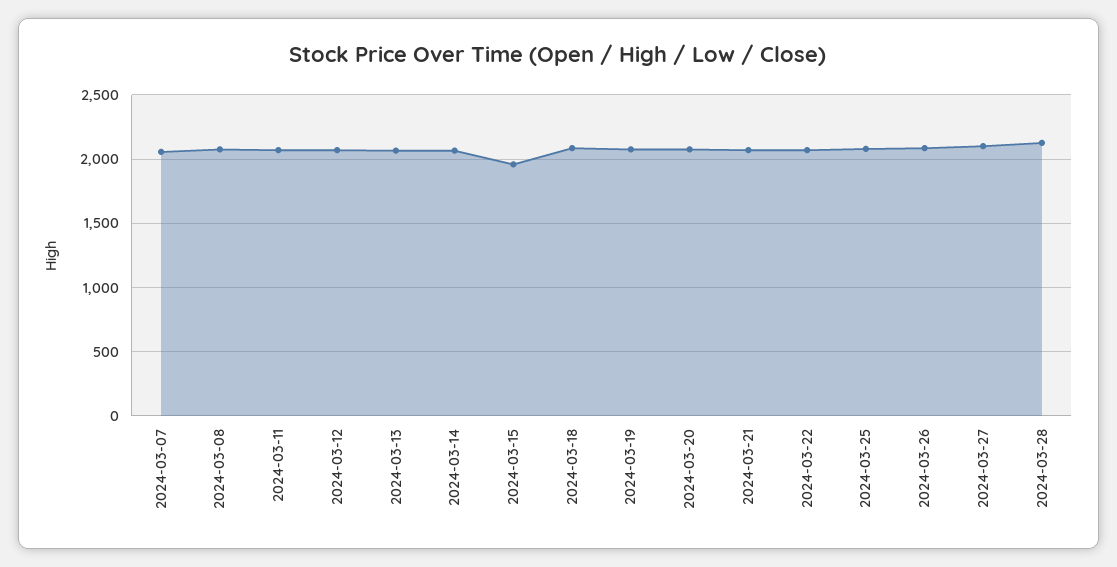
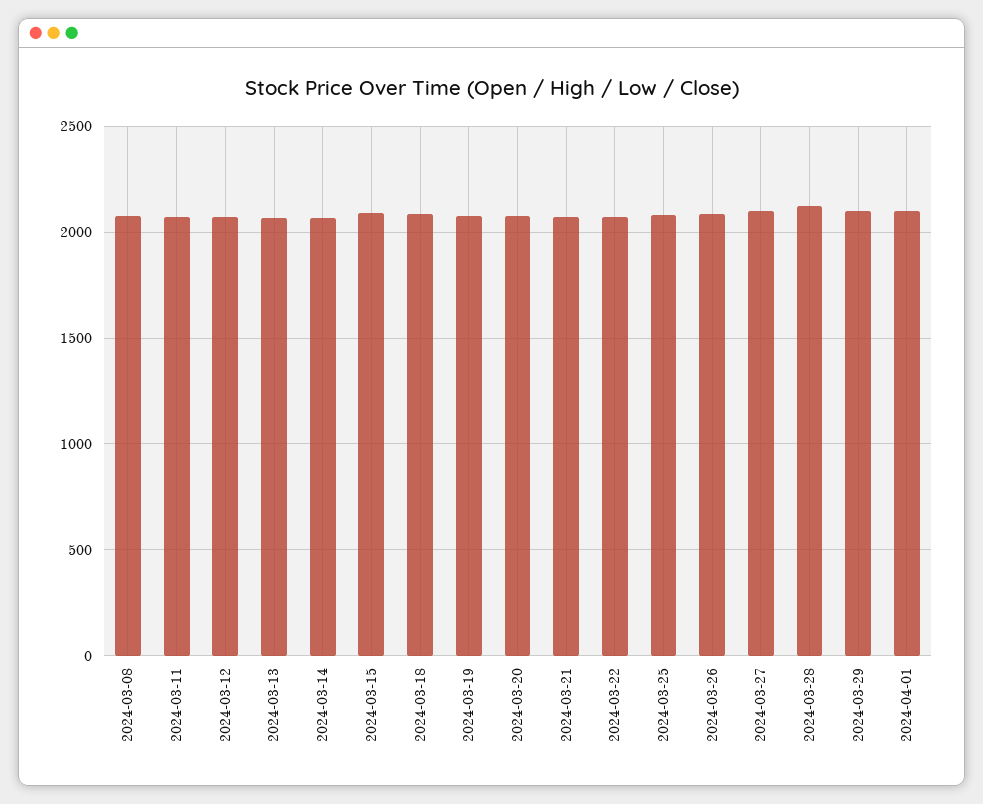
2024-03-07: 2050 -> none
2024-03-15: 1950 -> 2100
2024-03-29: none -> 2100
2024-04-01: none -> 2100

